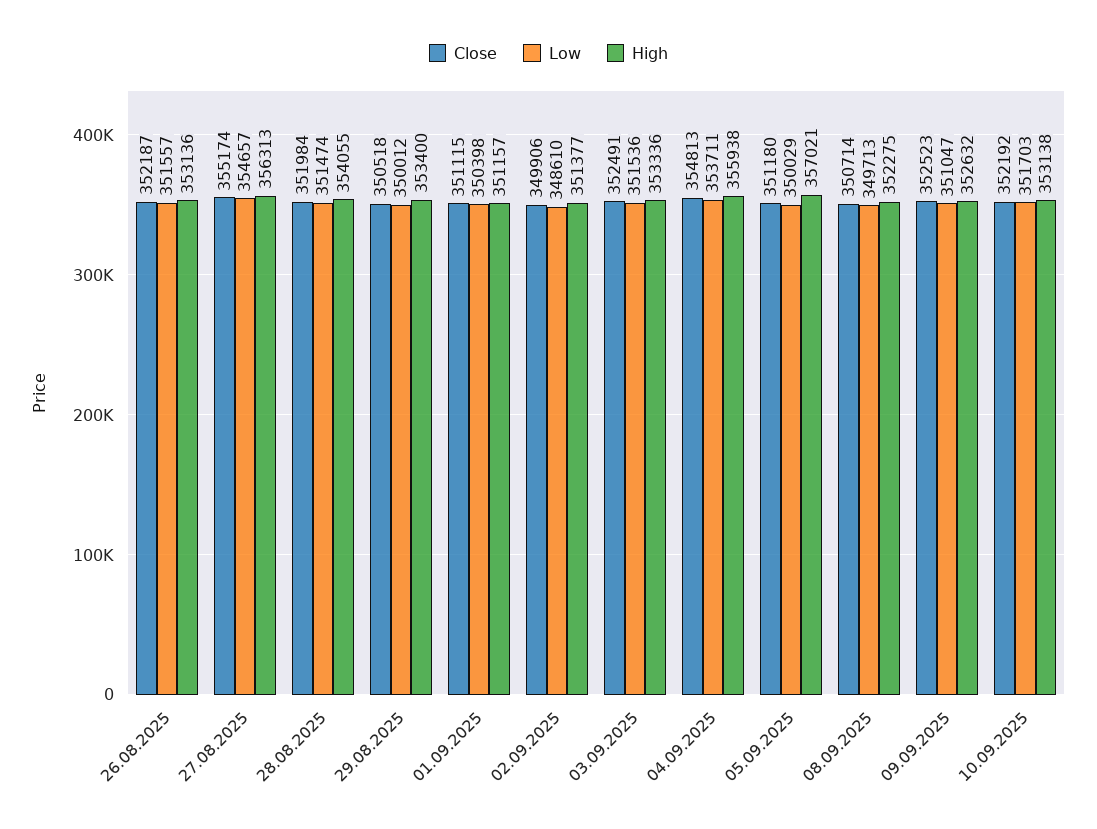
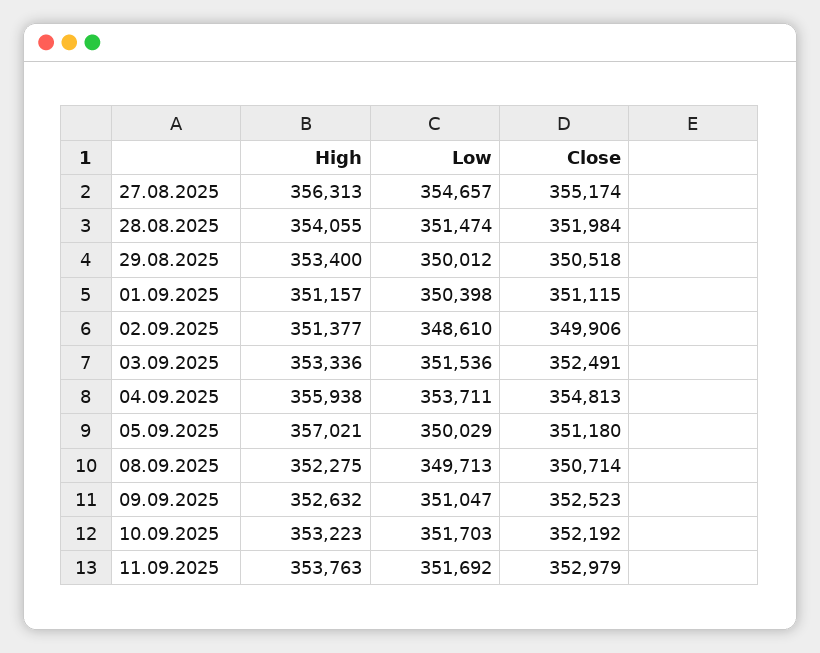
Close, 26.08.2025: 352187 -> none
Low, 26.08.2025: 351557 -> none
High, 26.08.2025: 353136 -> none
High, 10.09.2025: 353138 -> 353223
High, 11.09.2025: none -> 353763
Low, 11.09.2025: none -> 351692
Close, 11.09.2025: none -> 352979

